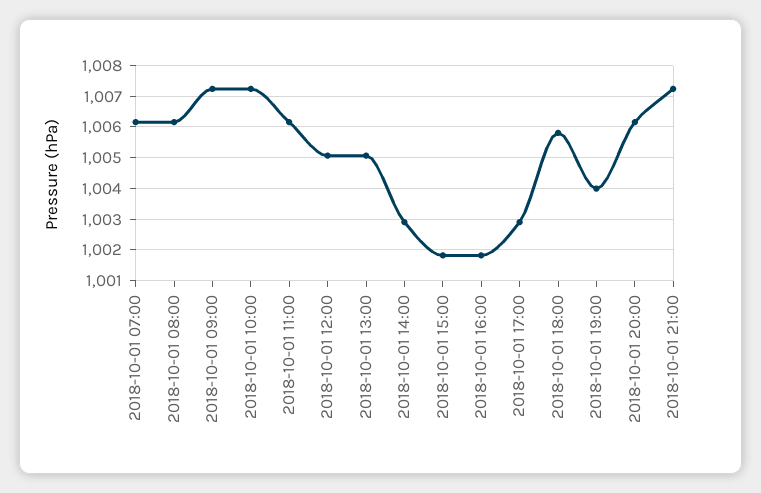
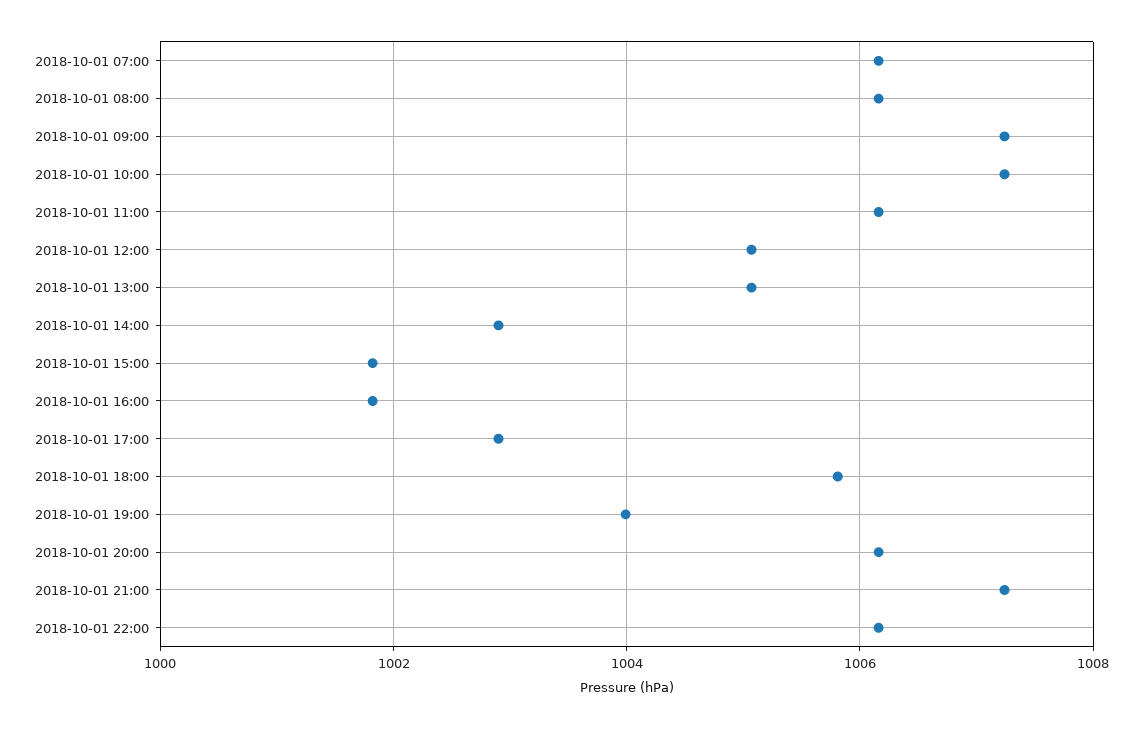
2018-10-01 22:00: none -> 1006.2

